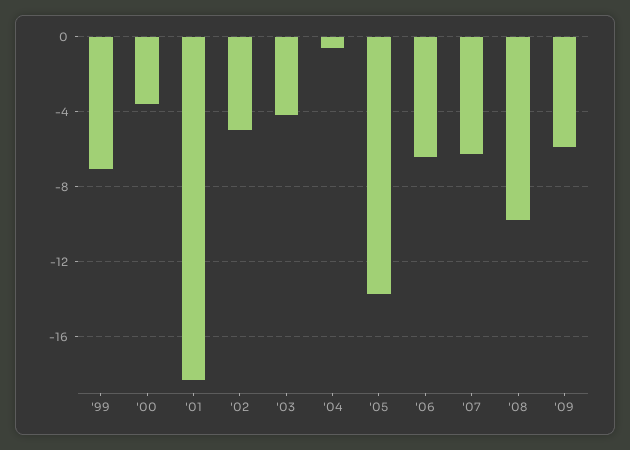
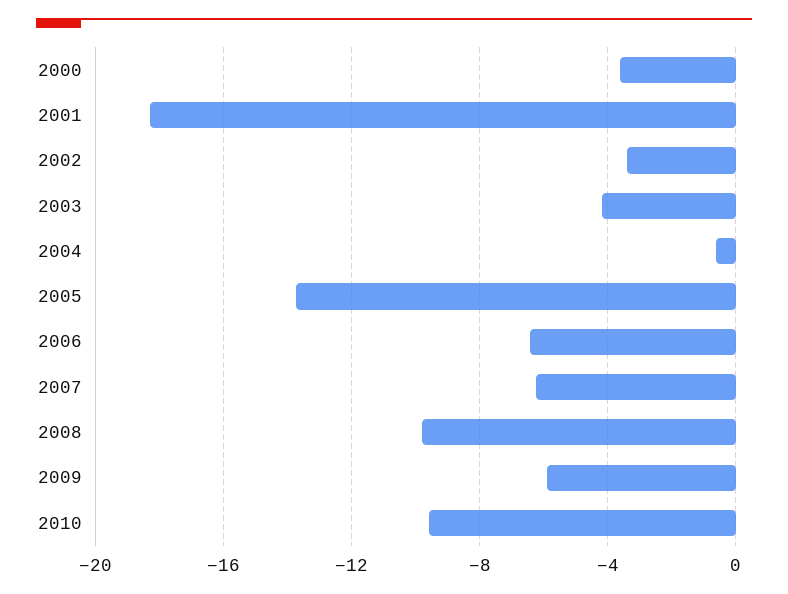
'99: -7 -> none
'02: -5 -> -3.5
2010: none -> -9.5

